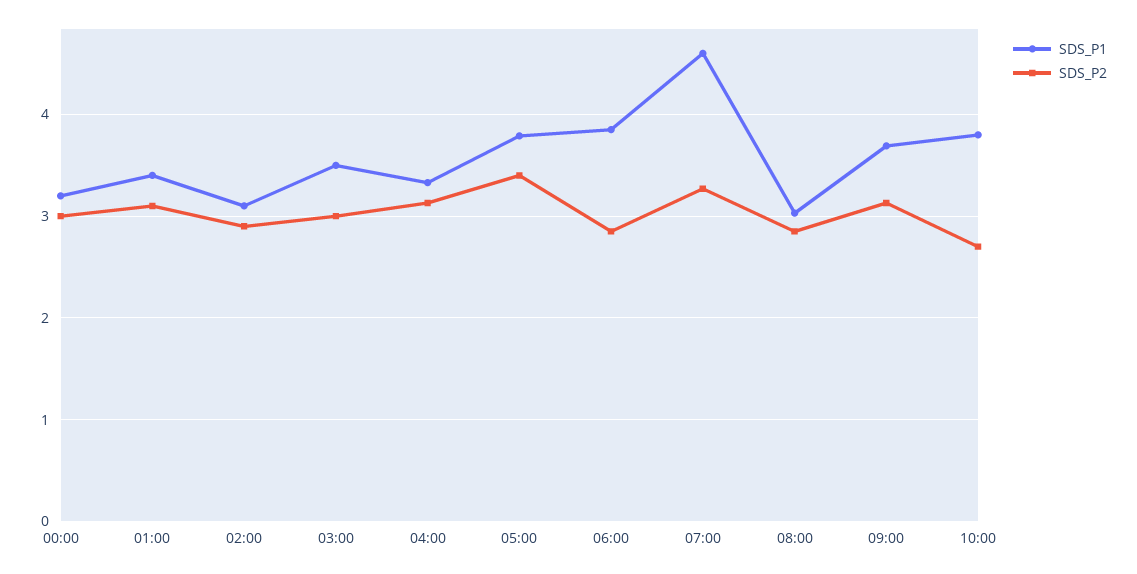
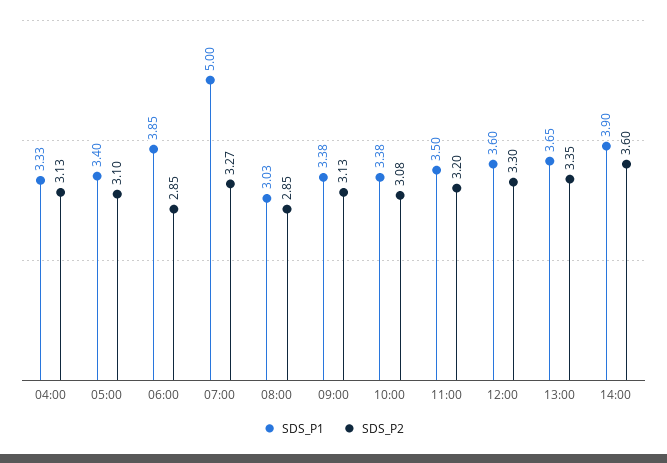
SDS_P1, 00:00: 3.2 -> none
SDS_P2, 00:00: 3 -> none
SDS_P1, 01:00: 3.4 -> none
SDS_P2, 01:00: 3.1 -> none
SDS_P1, 02:00: 3.1 -> none
SDS_P2, 02:00: 2.9 -> none
SDS_P1, 03:00: 3.5 -> none
SDS_P2, 03:00: 3 -> none
SDS_P1, 05:00: 3.8 -> 3.4
SDS_P2, 05:00: 3.4 -> 3.1
SDS_P1, 07:00: 4.6 -> 5
SDS_P1, 09:00: 3.7 -> 3.38
SDS_P1, 10:00: 3.8 -> 3.38
SDS_P2, 10:00: 2.7 -> 3.08
SDS_P1, 11:00: none -> 3.5
SDS_P2, 11:00: none -> 3.2
SDS_P1, 12:00: none -> 3.6
SDS_P2, 12:00: none -> 3.3
SDS_P1, 13:00: none -> 3.65
SDS_P2, 13:00: none -> 3.35
SDS_P1, 14:00: none -> 3.9
SDS_P2, 14:00: none -> 3.6

